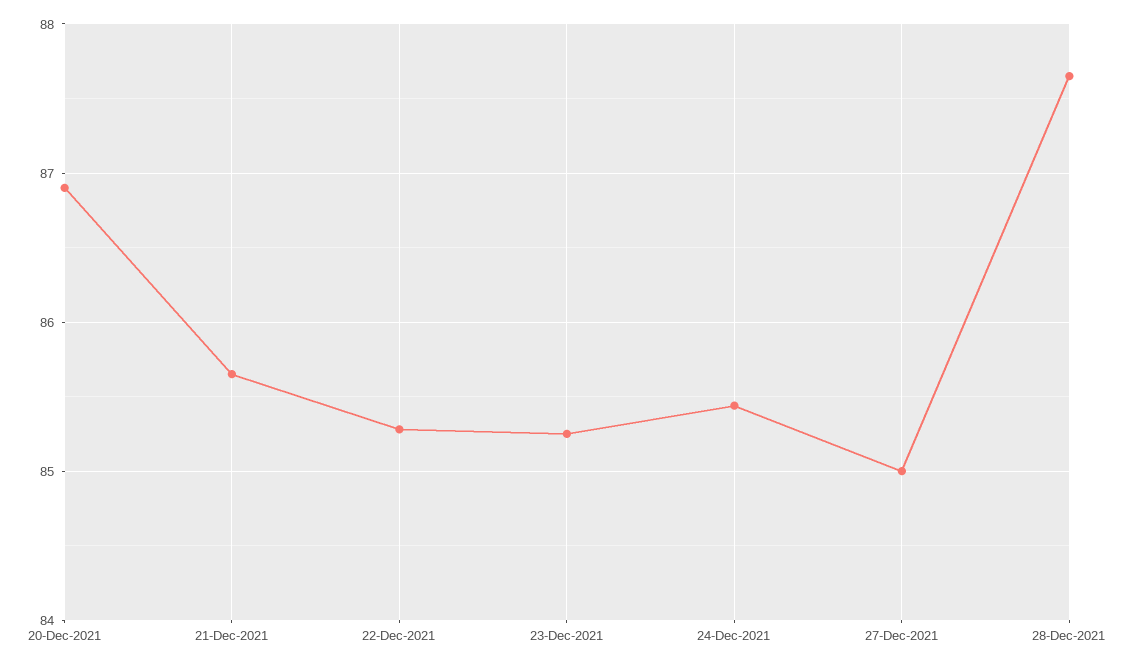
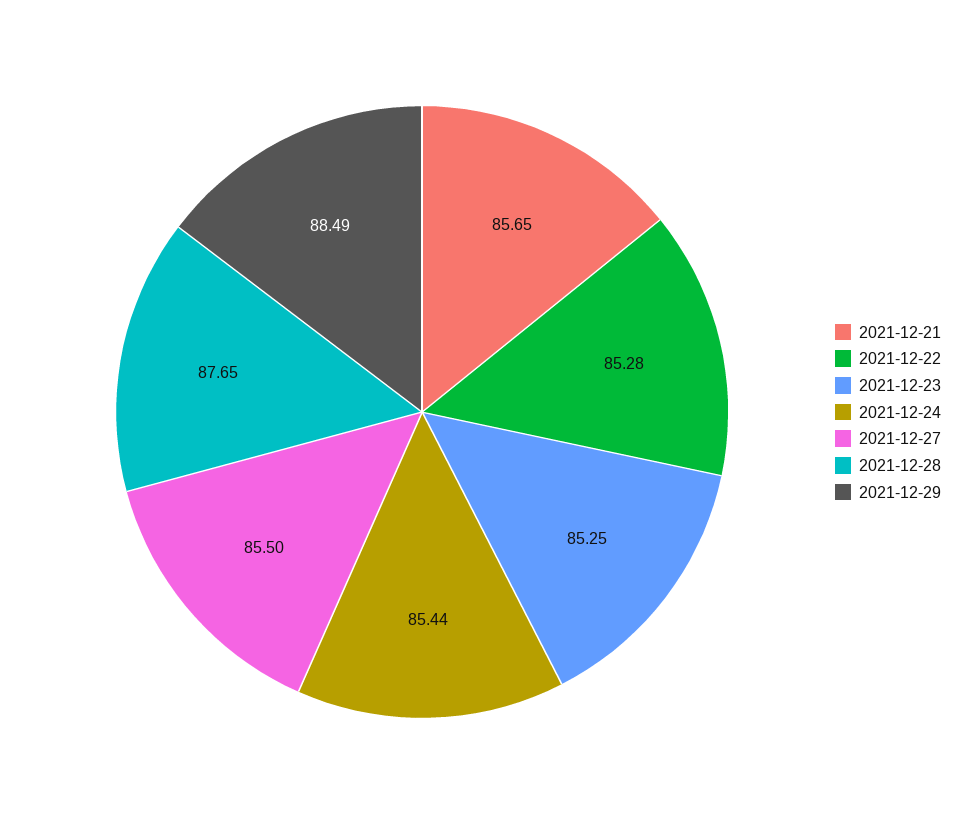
20-Dec-2021: 86.9 -> none
27-Dec-2021: 85 -> 85.5
2021-12-29: none -> 88.49

